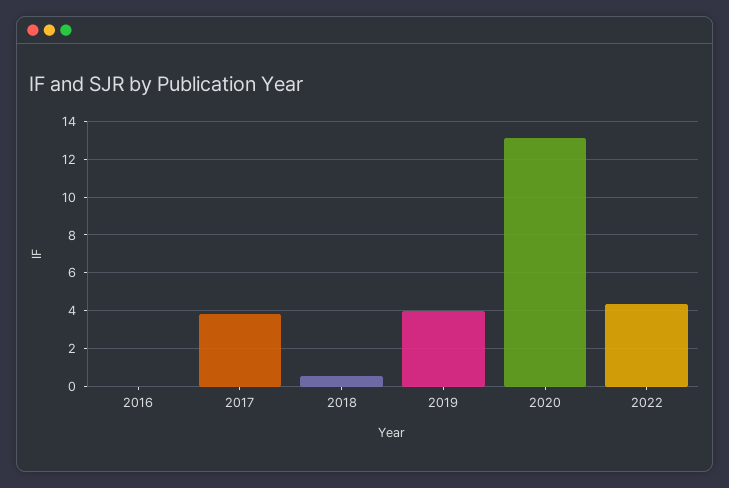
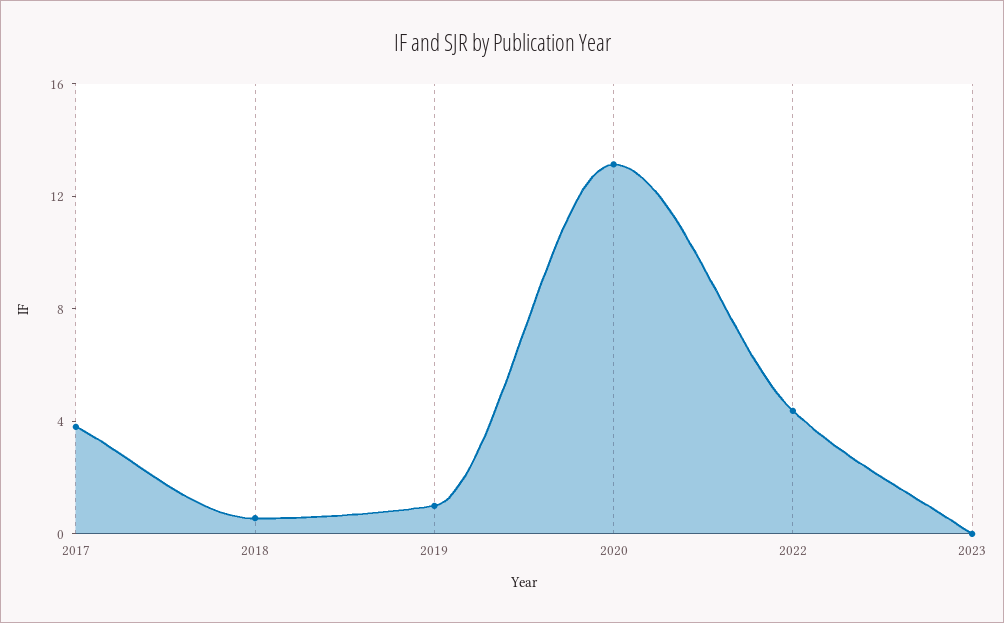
2016: 0 -> none
2019: 4 -> 1
2023: none -> 0

